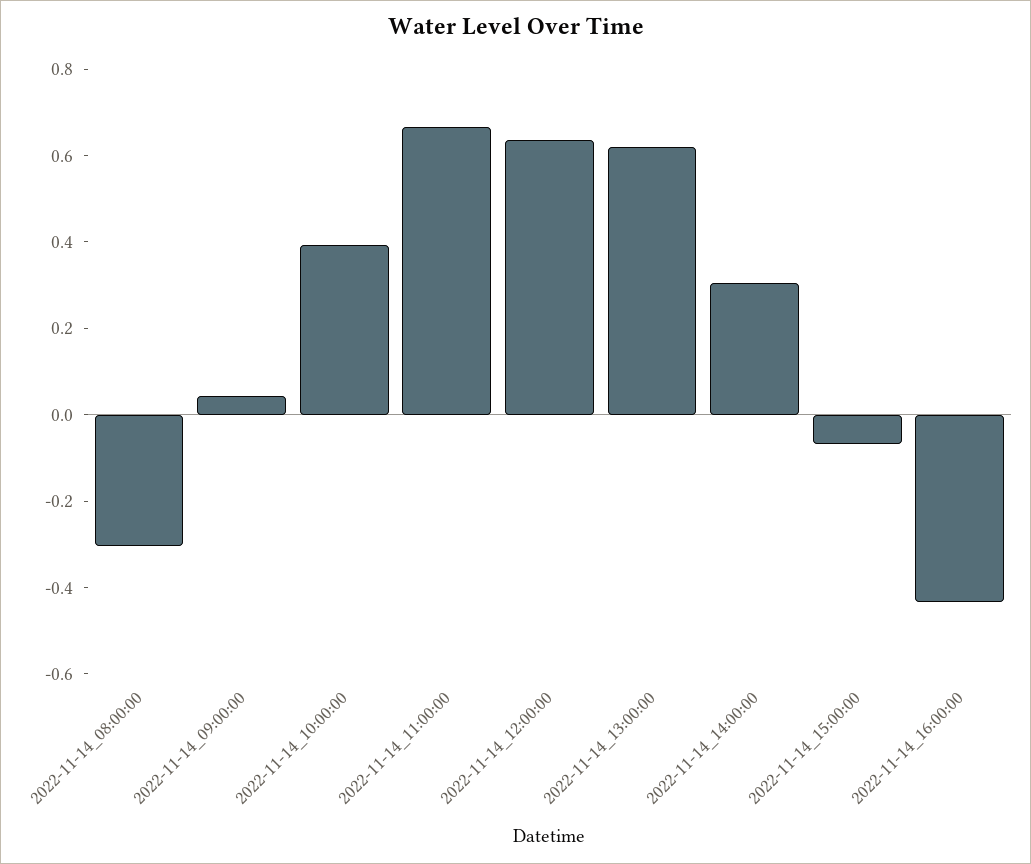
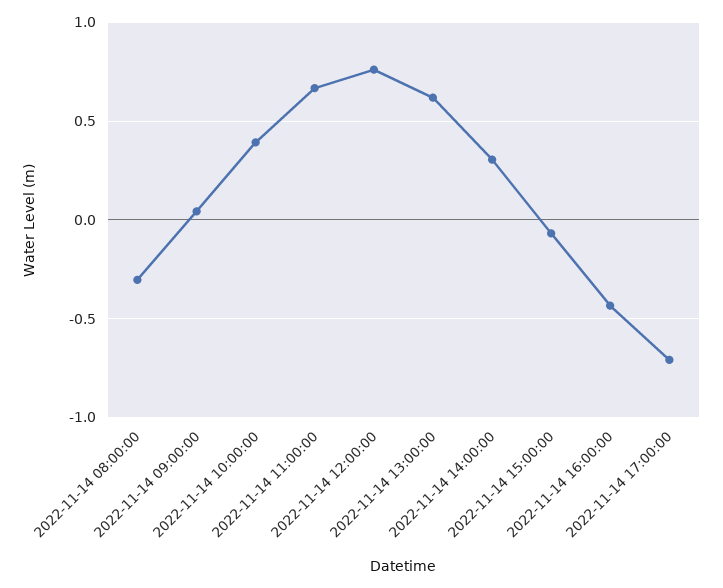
2022-11-14_12:00:00: 0.65 -> 0.75
2022-11-14 17:00:00: none -> -0.7

